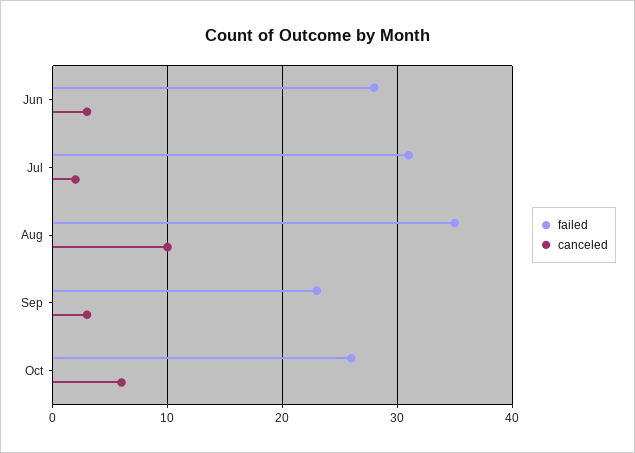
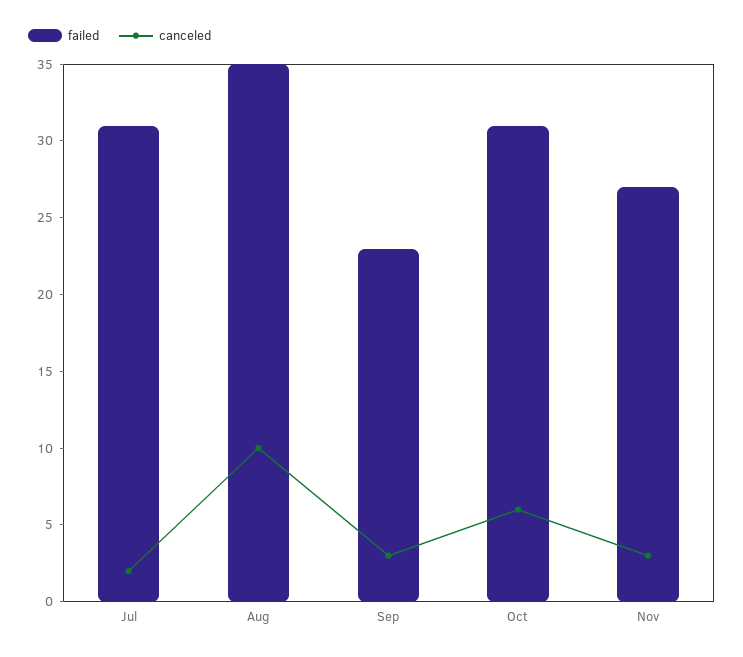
failed, Jun: 28 -> none
canceled, Jun: 3 -> none
failed, Oct: 26 -> 31
failed, Nov: none -> 27
canceled, Nov: none -> 3

